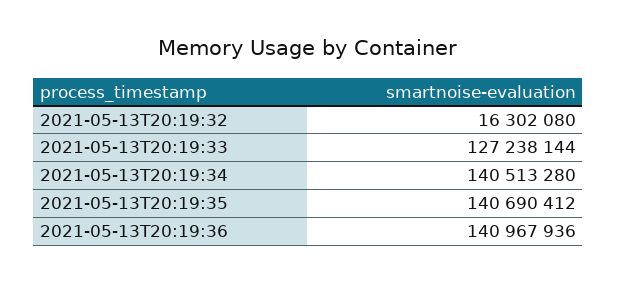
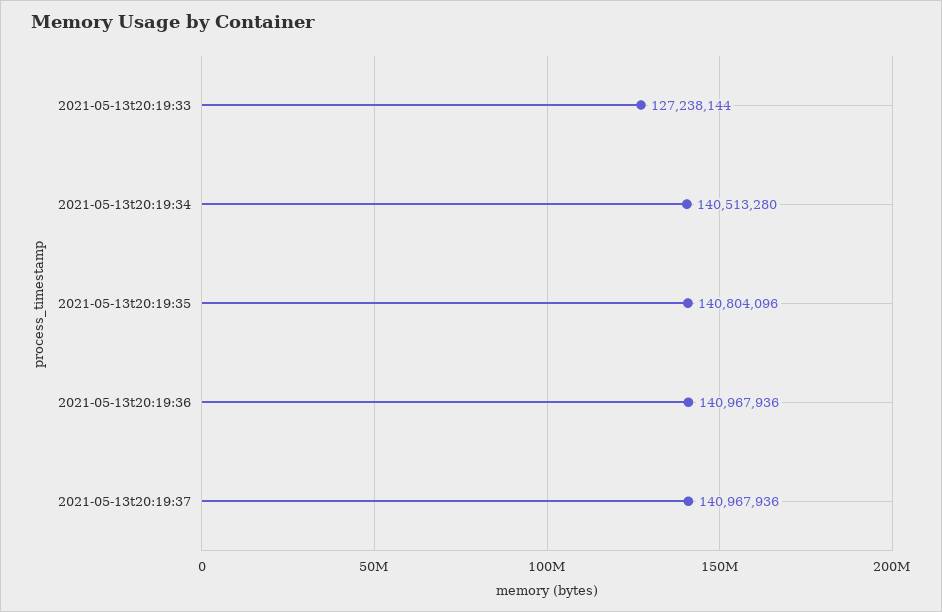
2021-05-13T20:19:32: 16302080 -> none
2021-05-13T20:19:35: 140690412 -> 140804096
2021-05-13t20:19:37: none -> 140967936

